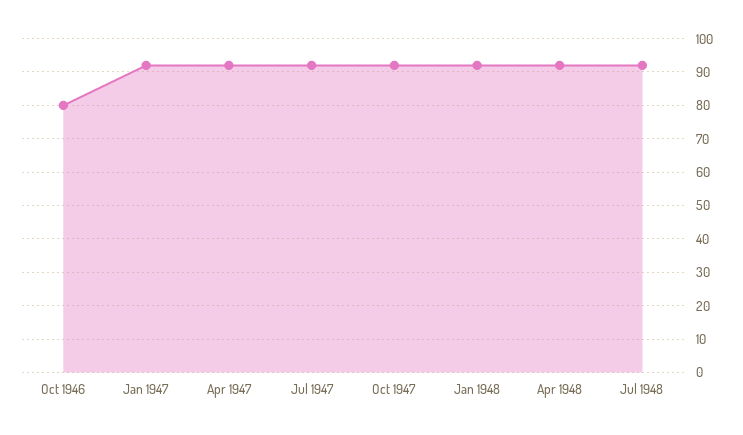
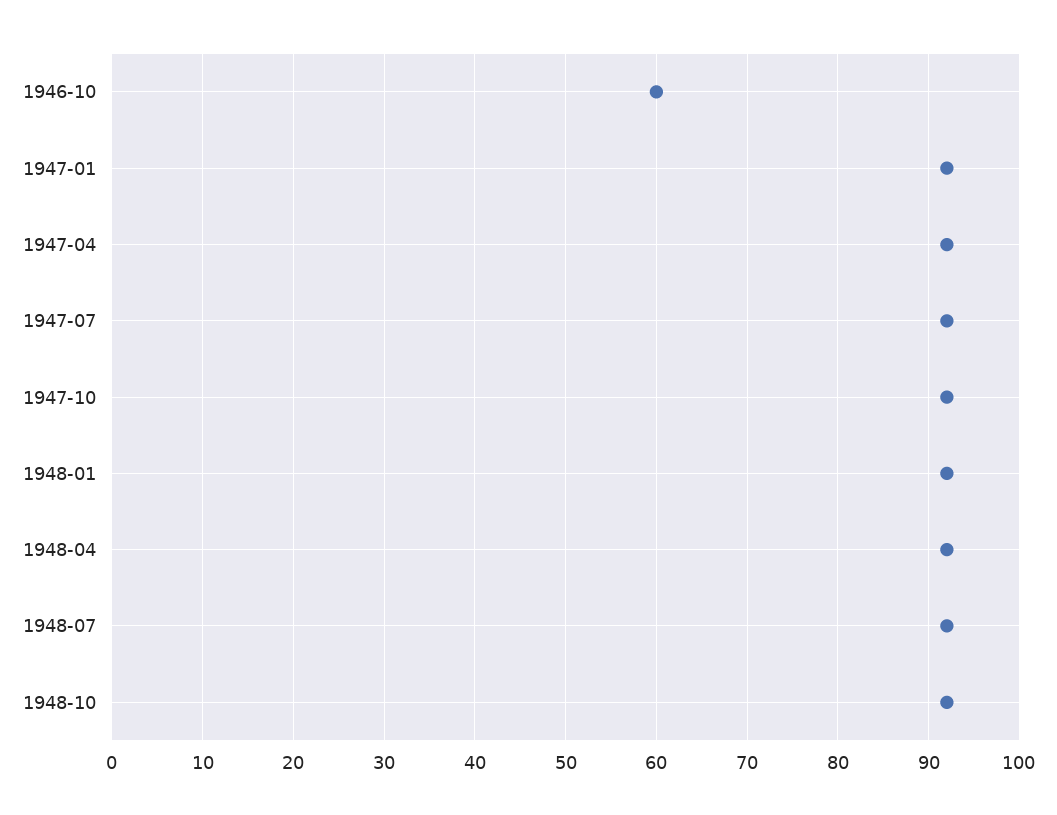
Oct 1946: 80 -> 60
1948-10: none -> 92

